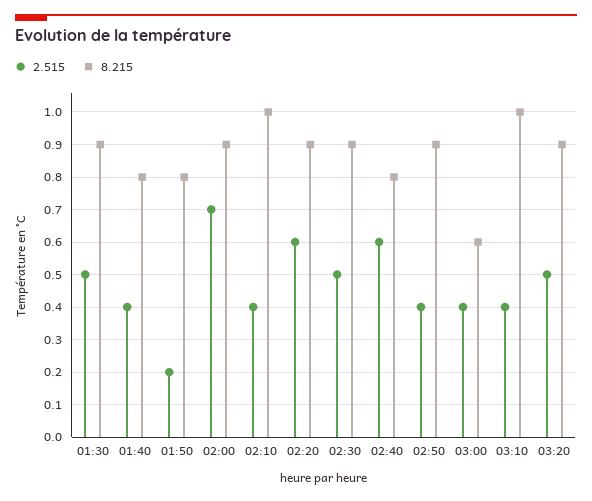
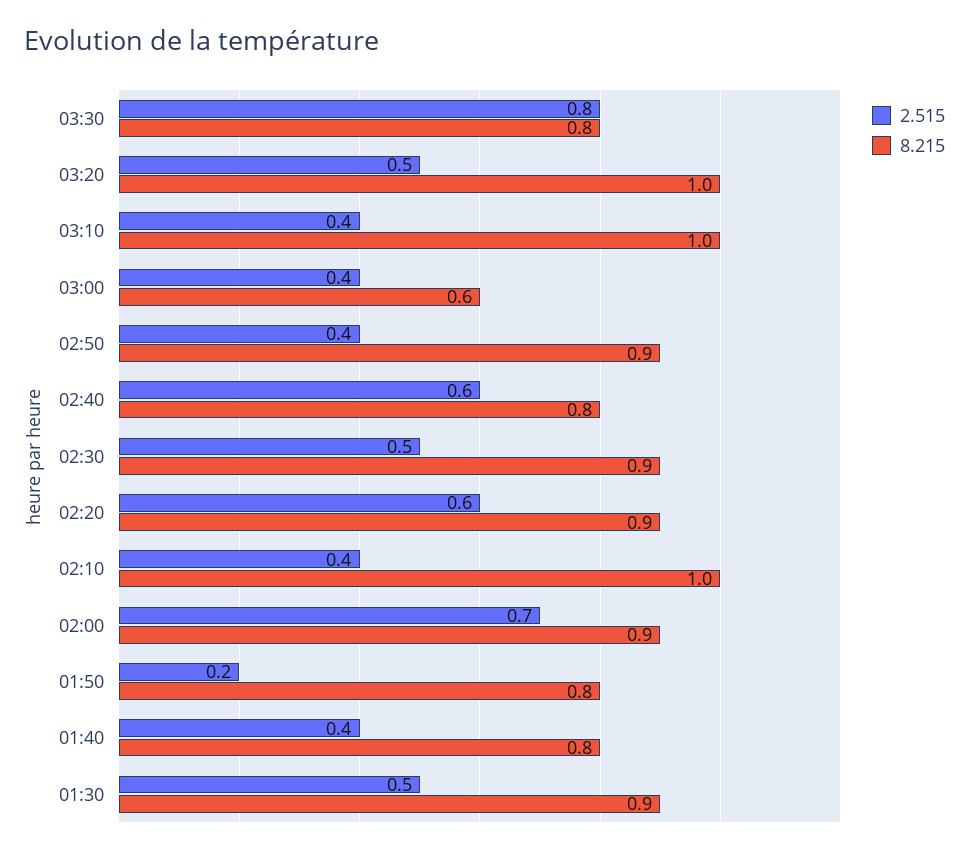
8.215, 03:20: 0.9 -> 1
2.515, 03:30: none -> 0.8
8.215, 03:30: none -> 0.8

